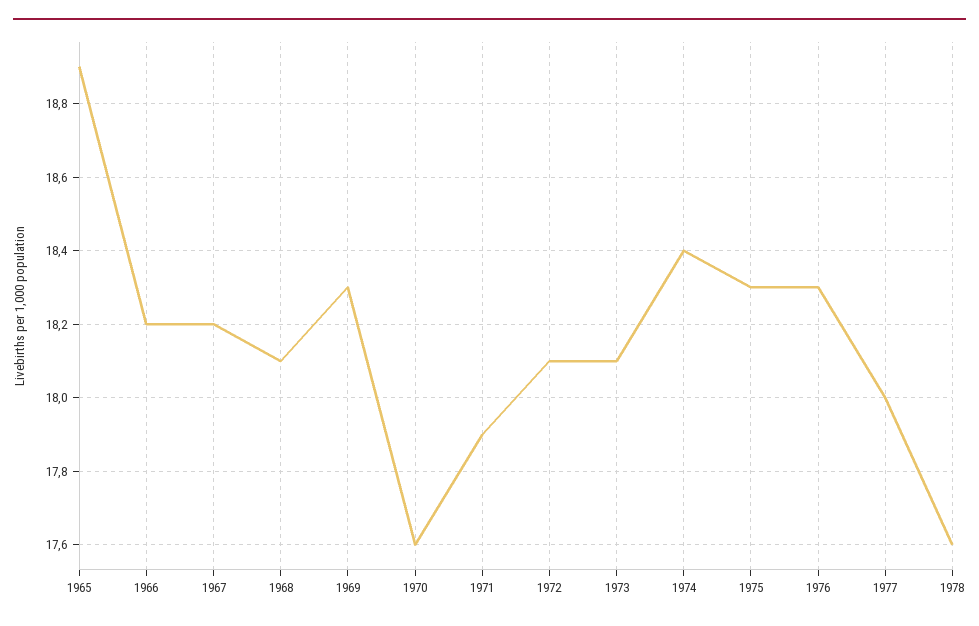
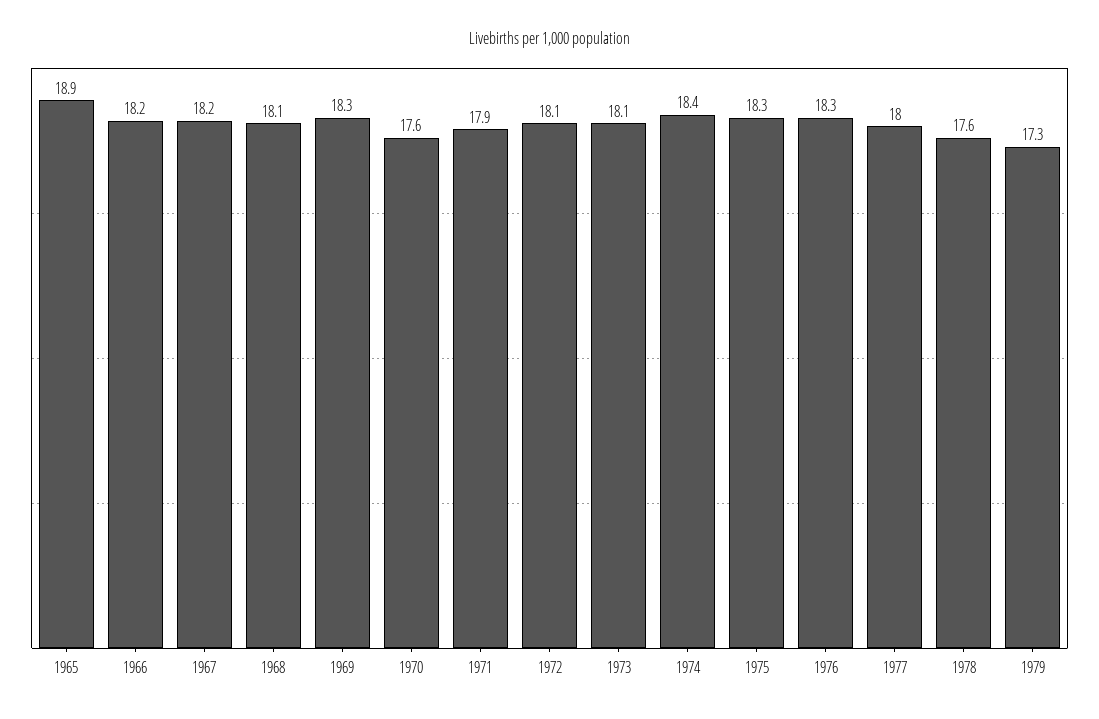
1979: none -> 17.3

